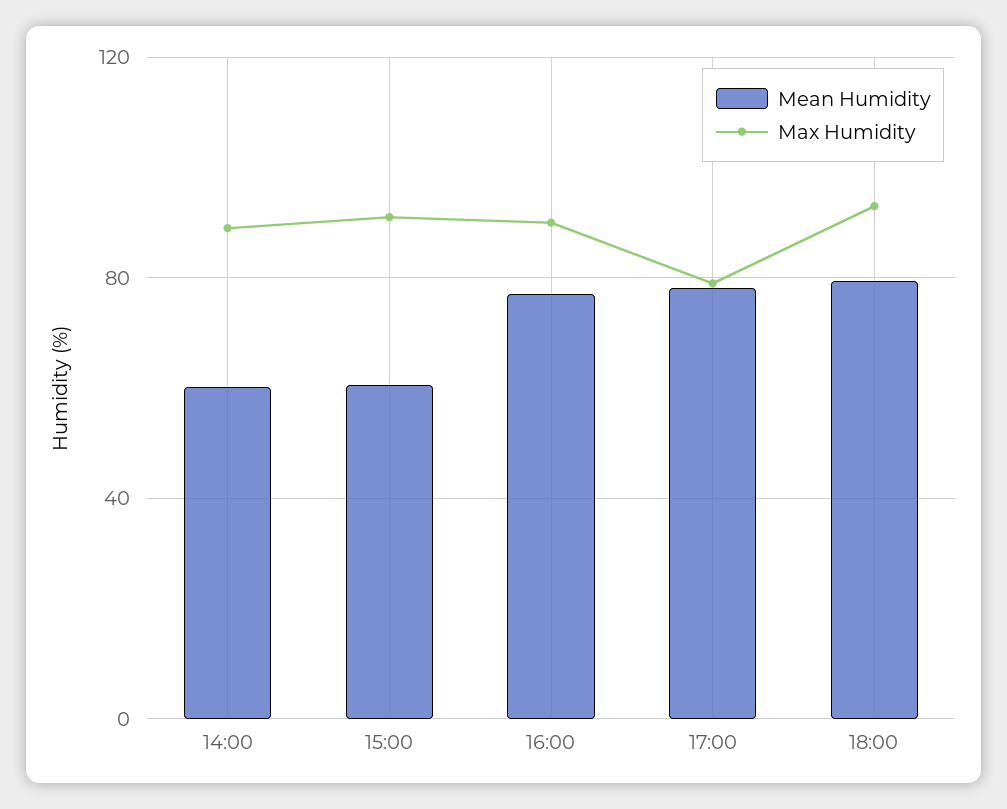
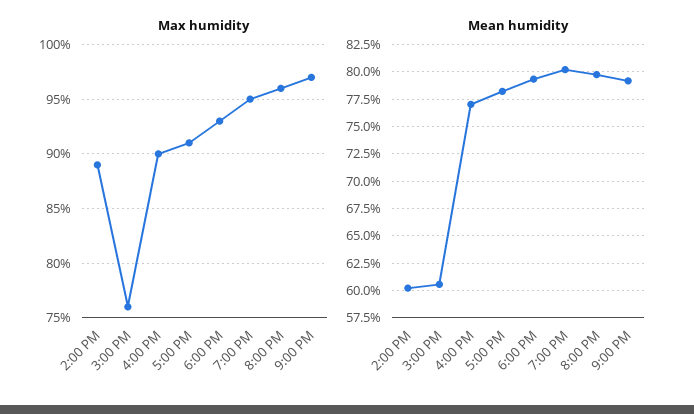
Max Humidity, 15:00: 90 -> 76
Max Humidity, 17:00: 80 -> 91
Max Humidity, 7:00 PM: none -> 95
Max Humidity, 8:00 PM: none -> 96
Max Humidity, 9:00 PM: none -> 97
Mean Humidity, 7:00 PM: none -> 80
Mean Humidity, 8:00 PM: none -> 80
Mean Humidity, 9:00 PM: none -> 80

